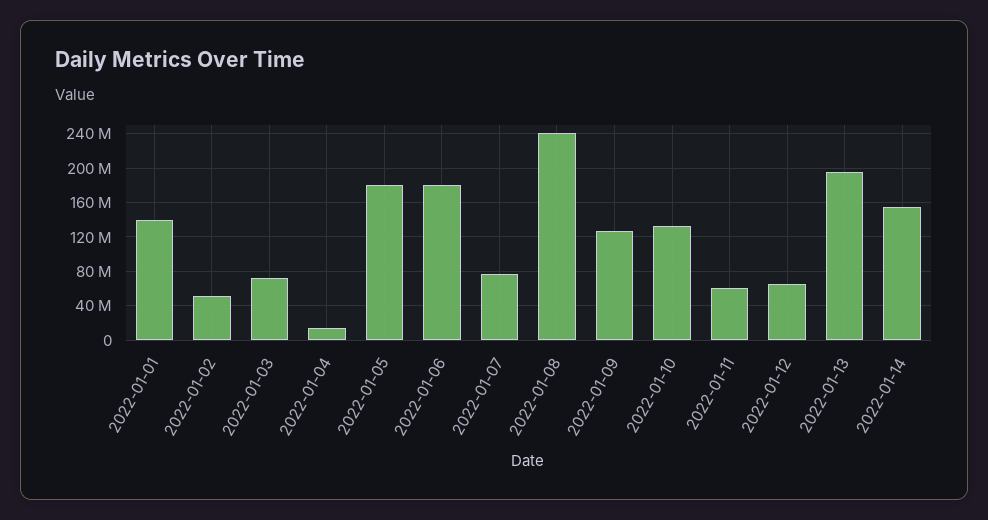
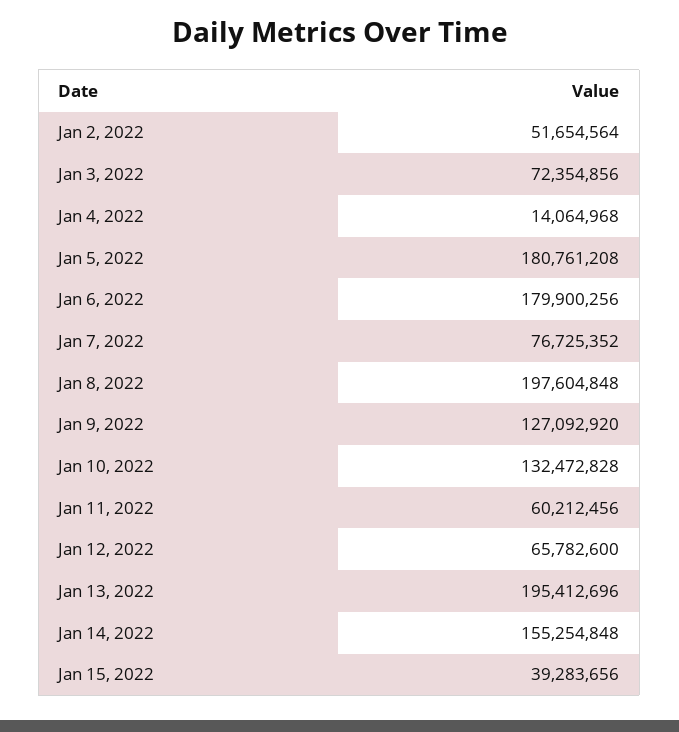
2022-01-01: 140000000 -> none
2022-01-08: 240000000 -> 197604848
Jan 15, 2022: none -> 39283656

